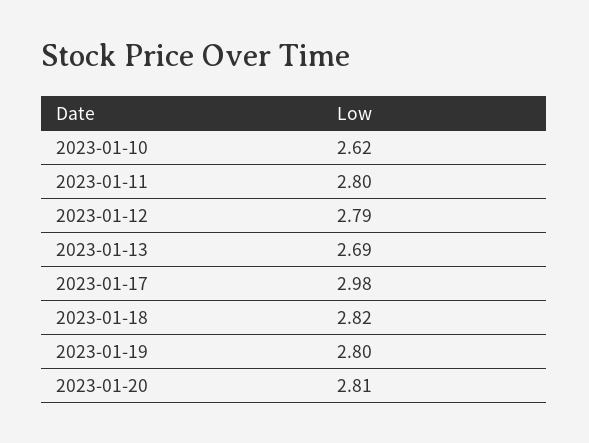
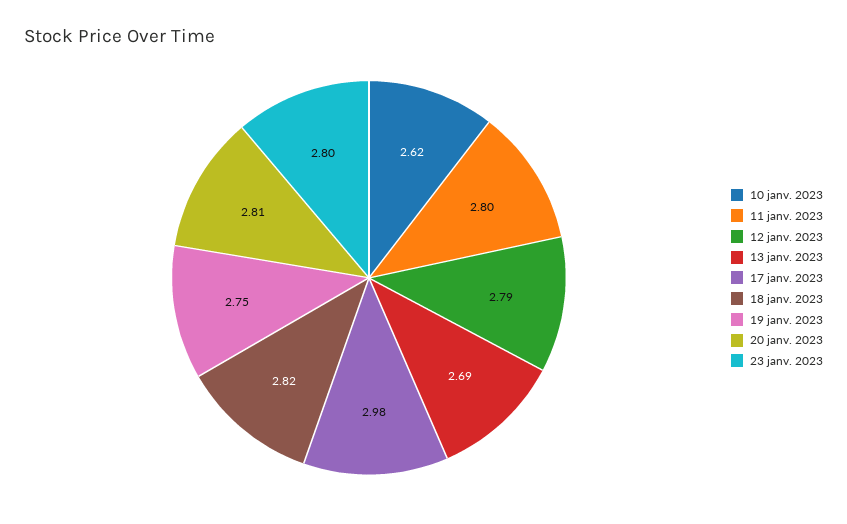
2023-01-19: 2.8 -> 2.75
23 janv. 2023: none -> 2.8

